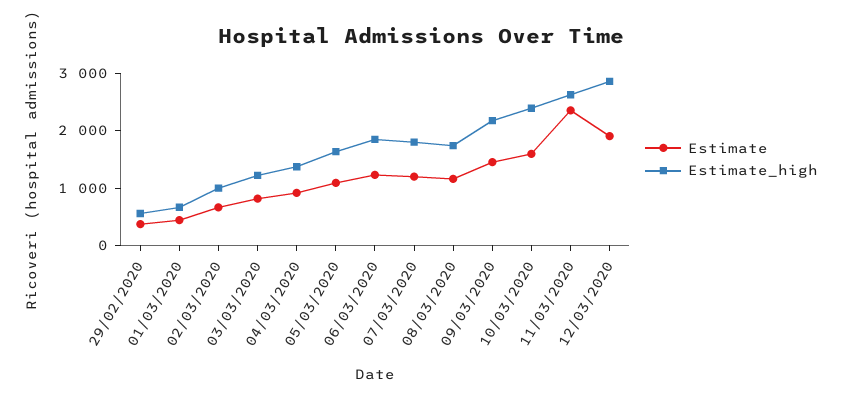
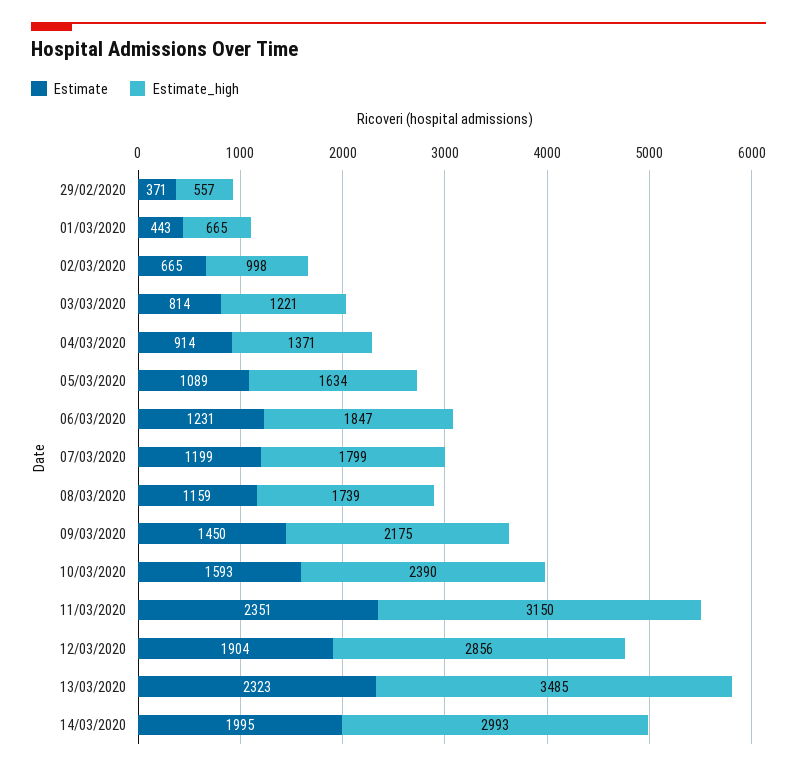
Estimate_high, 11/03/2020: 2600 -> 3150
Estimate, 13/03/2020: none -> 2323
Estimate_high, 13/03/2020: none -> 3485
Estimate, 14/03/2020: none -> 1995
Estimate_high, 14/03/2020: none -> 2993

